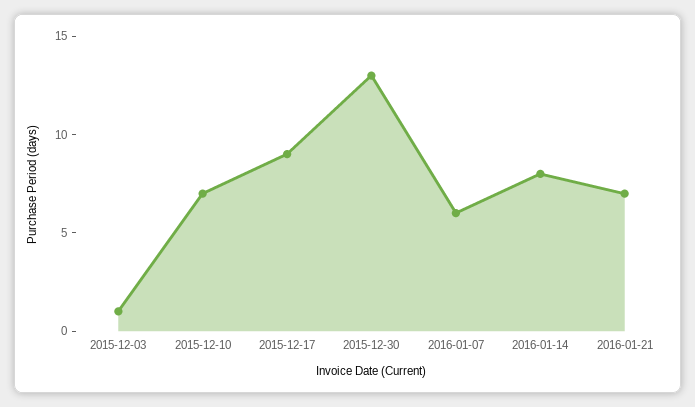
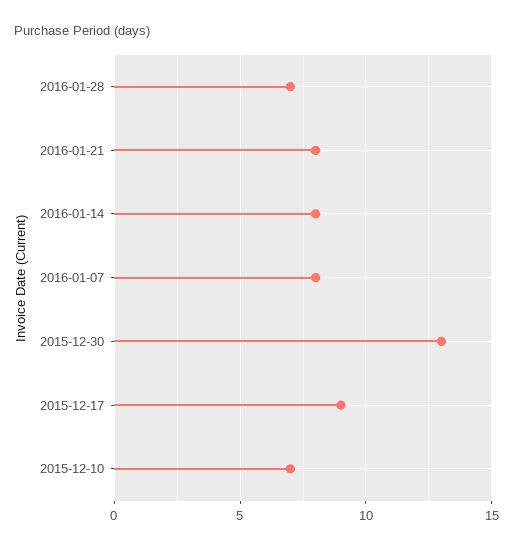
2015-12-03: 1 -> none
2016-01-07: 6 -> 8
2016-01-21: 7 -> 8
2016-01-28: none -> 7

